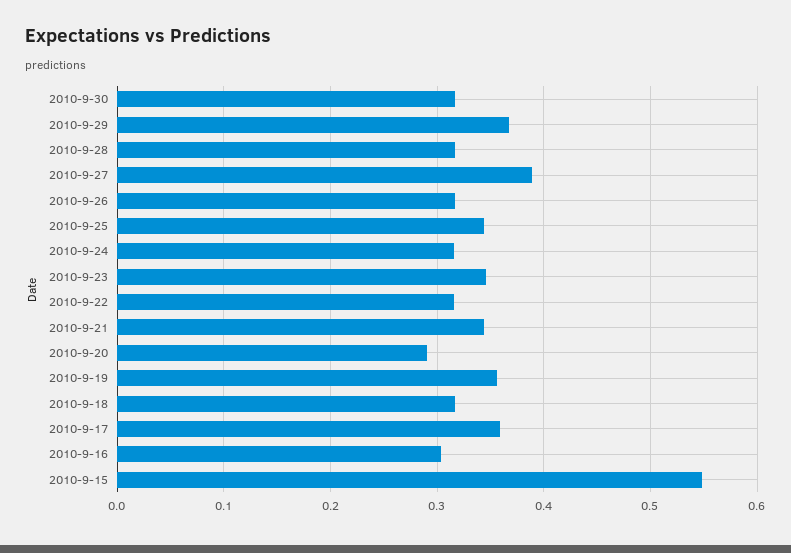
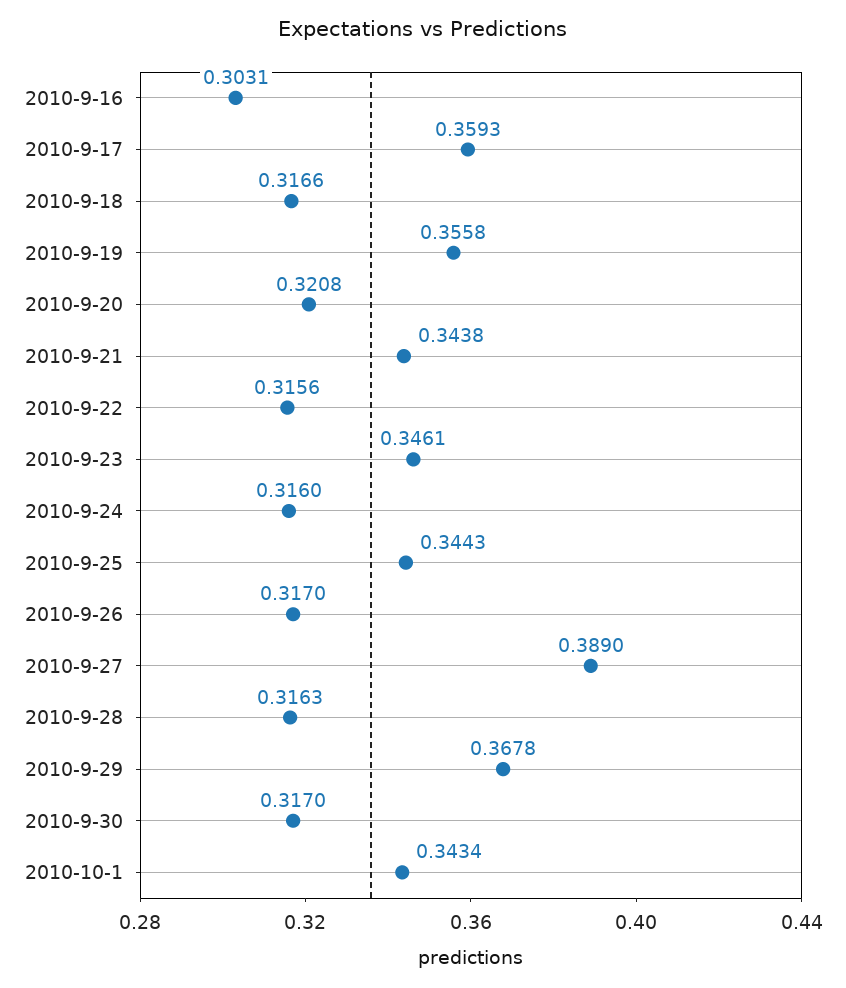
2010-9-20: 0.29 -> 0.3208
2010-9-15: 0.55 -> none
2010-10-1: none -> 0.3434

